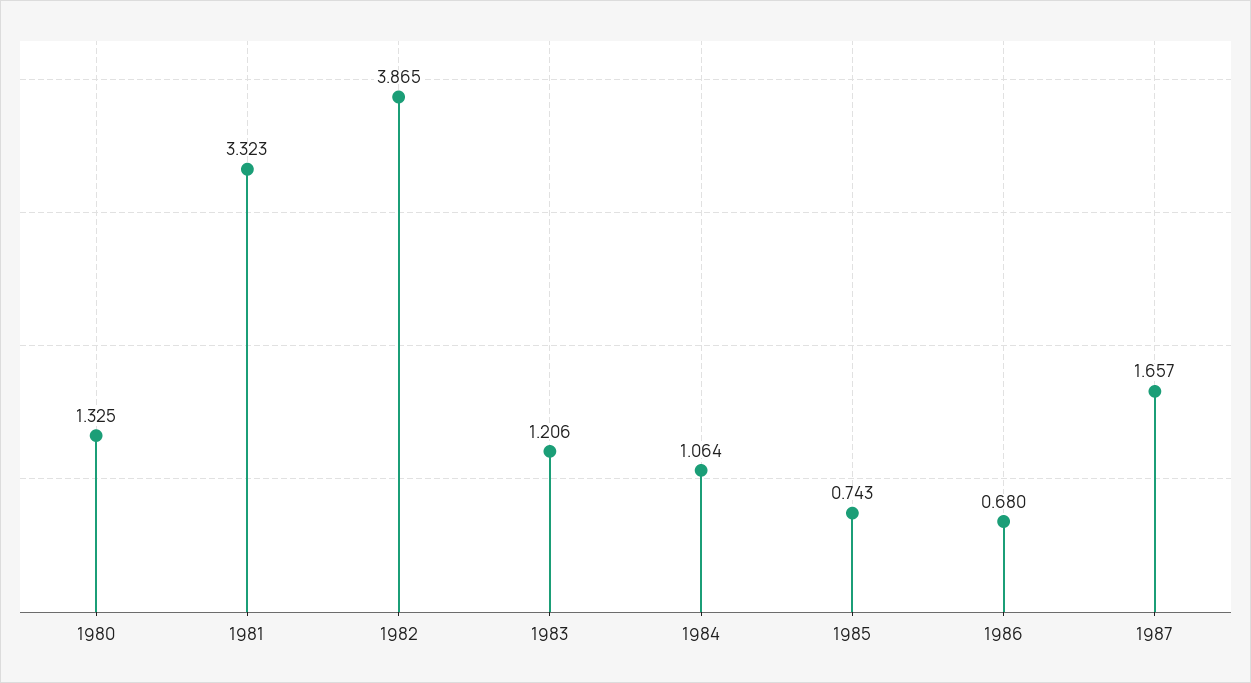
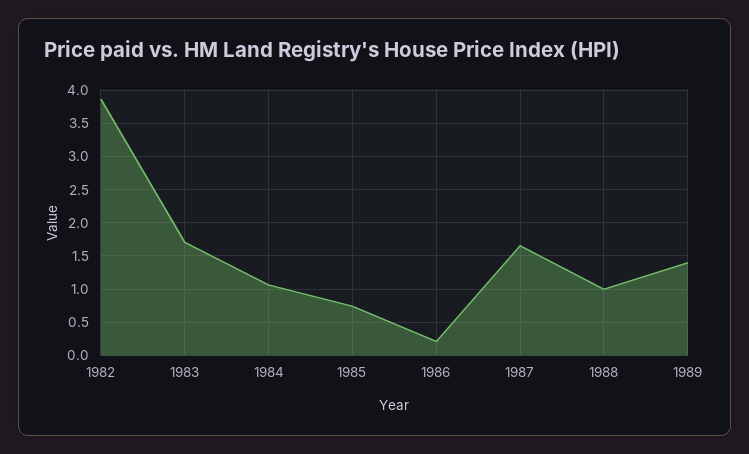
1980: 1.325 -> none
1981: 3.323 -> none
1983: 1.206 -> 1.7
1986: 0.68 -> 0.2
1988: none -> 1
1989: none -> 1.4

